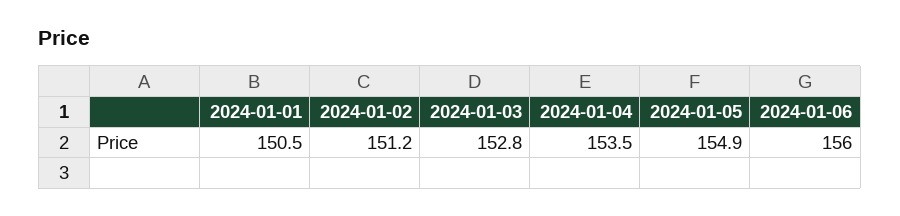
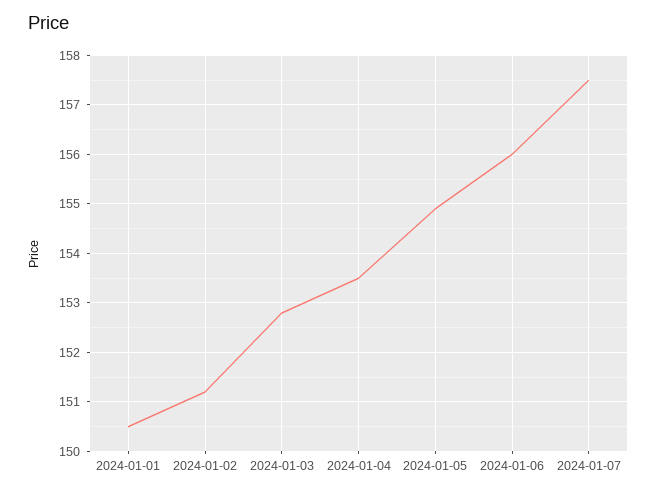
2024-01-07: none -> 157.5

